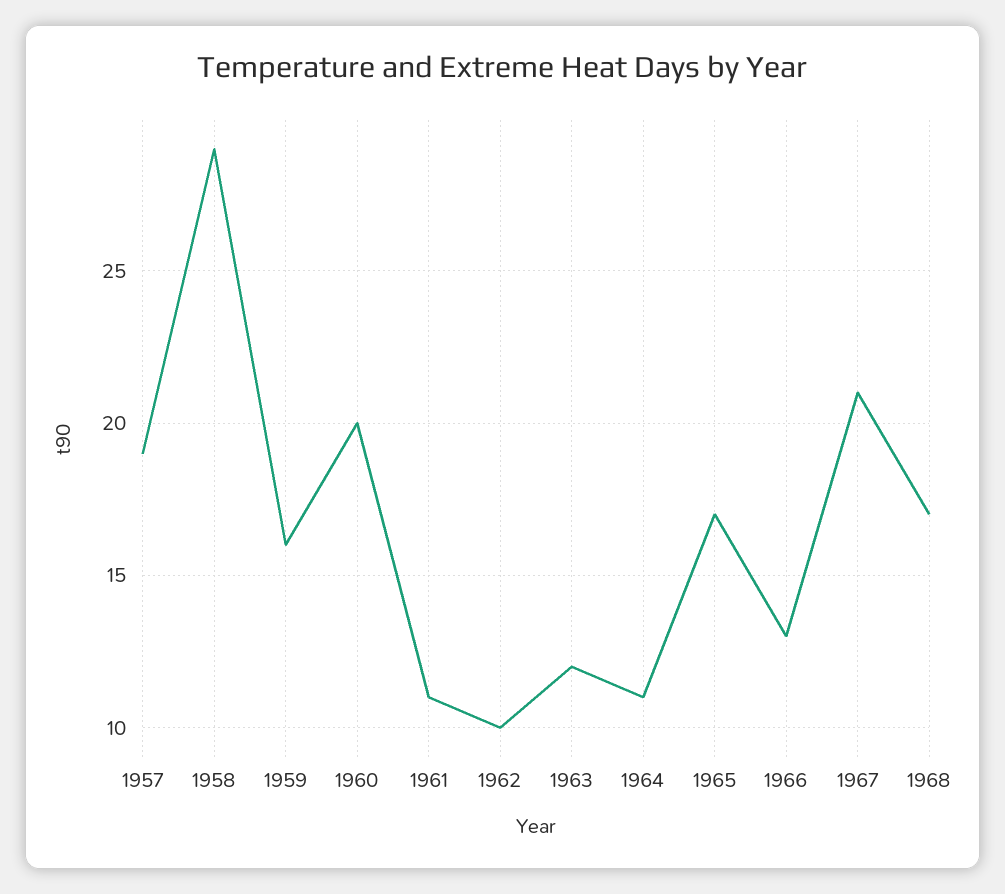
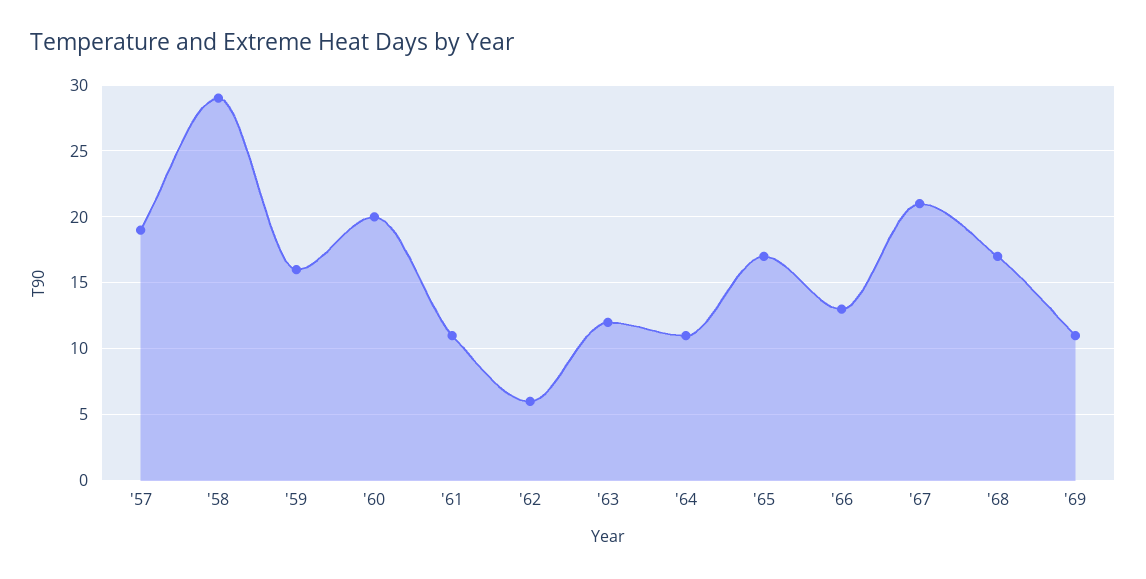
1962: 10 -> 6
'69: none -> 11

